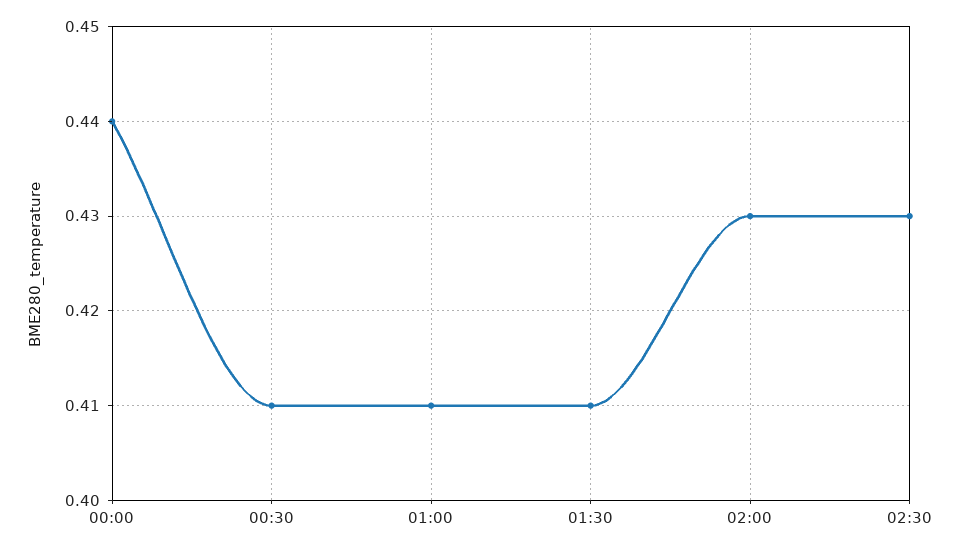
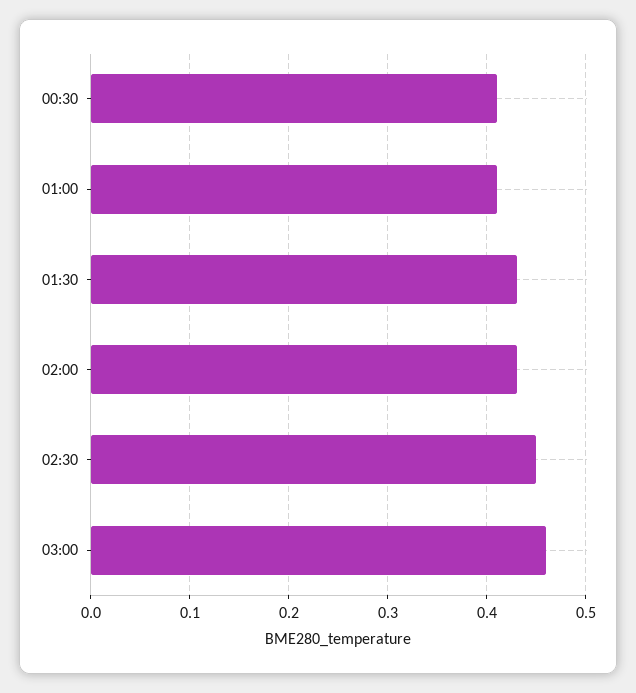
00:00: 0.44 -> none
01:30: 0.41 -> 0.43
02:30: 0.43 -> 0.45
03:00: none -> 0.46

